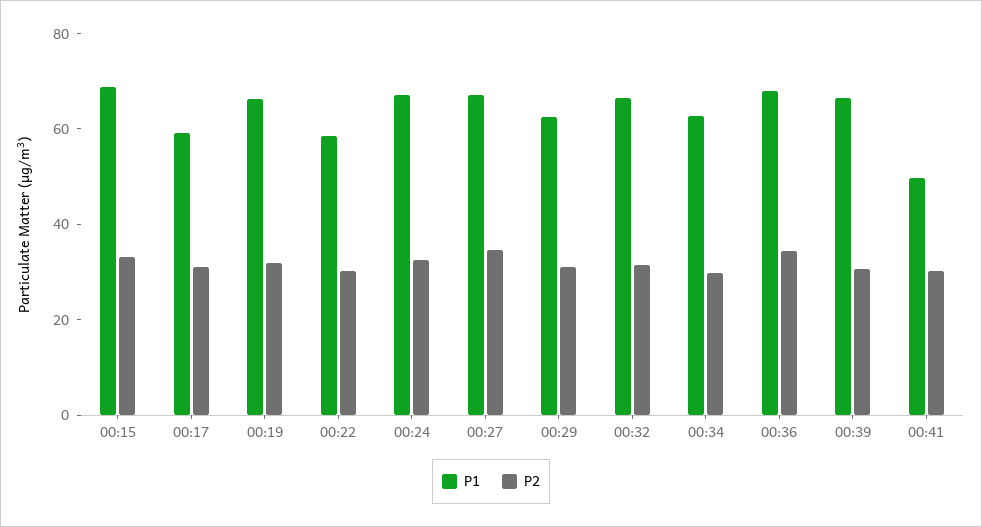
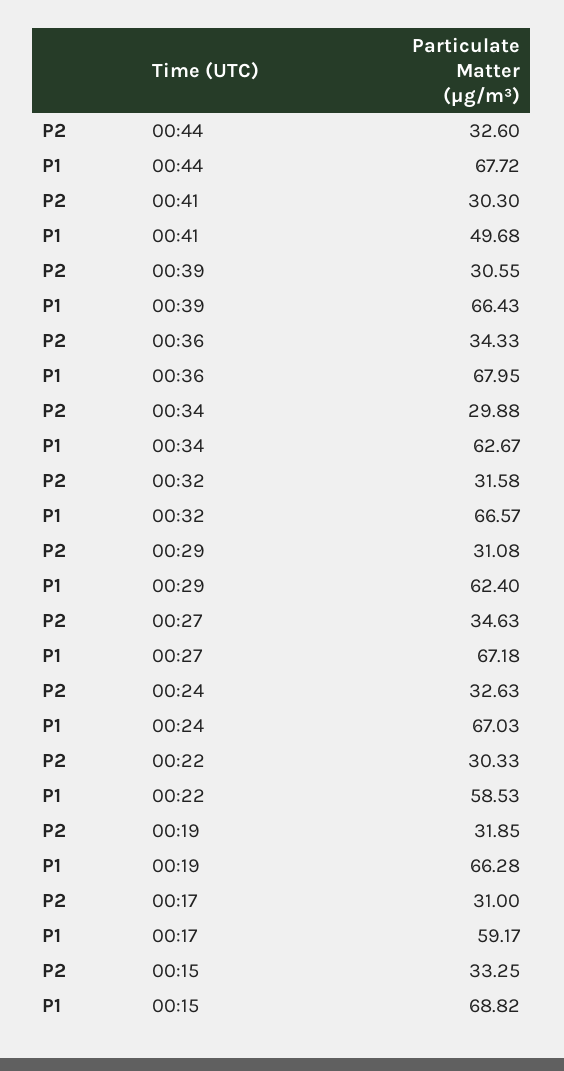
P2, 00:44: none -> 32.6
P1, 00:44: none -> 67.72

